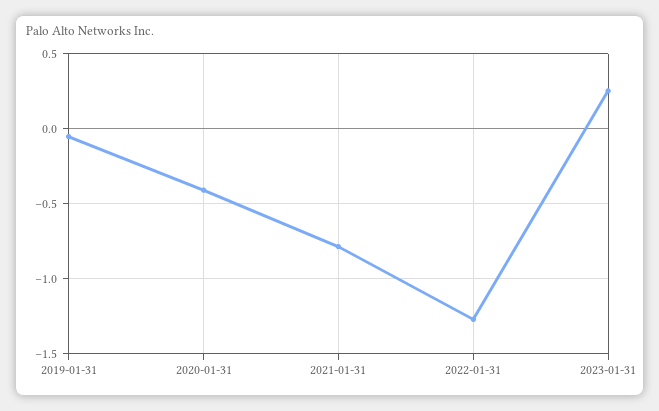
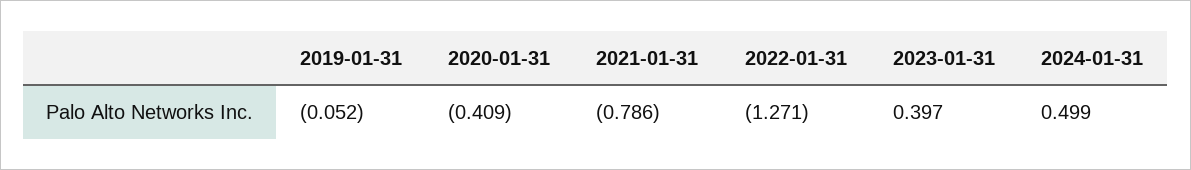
2023-01-31: 0.25 -> 0.397
2024-01-31: none -> 0.499

